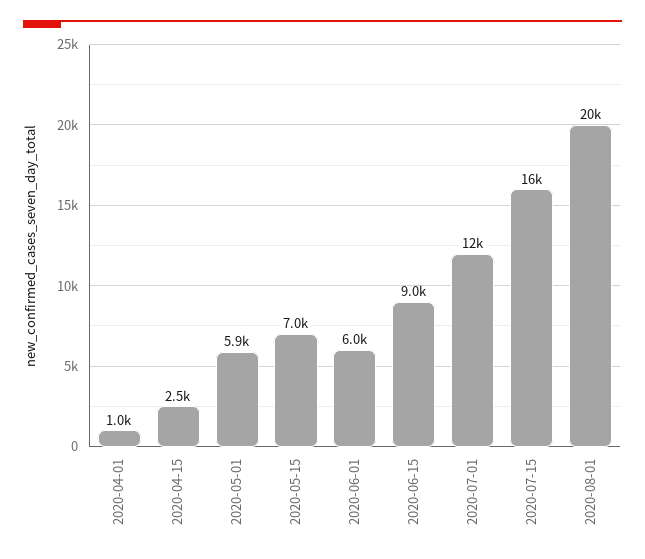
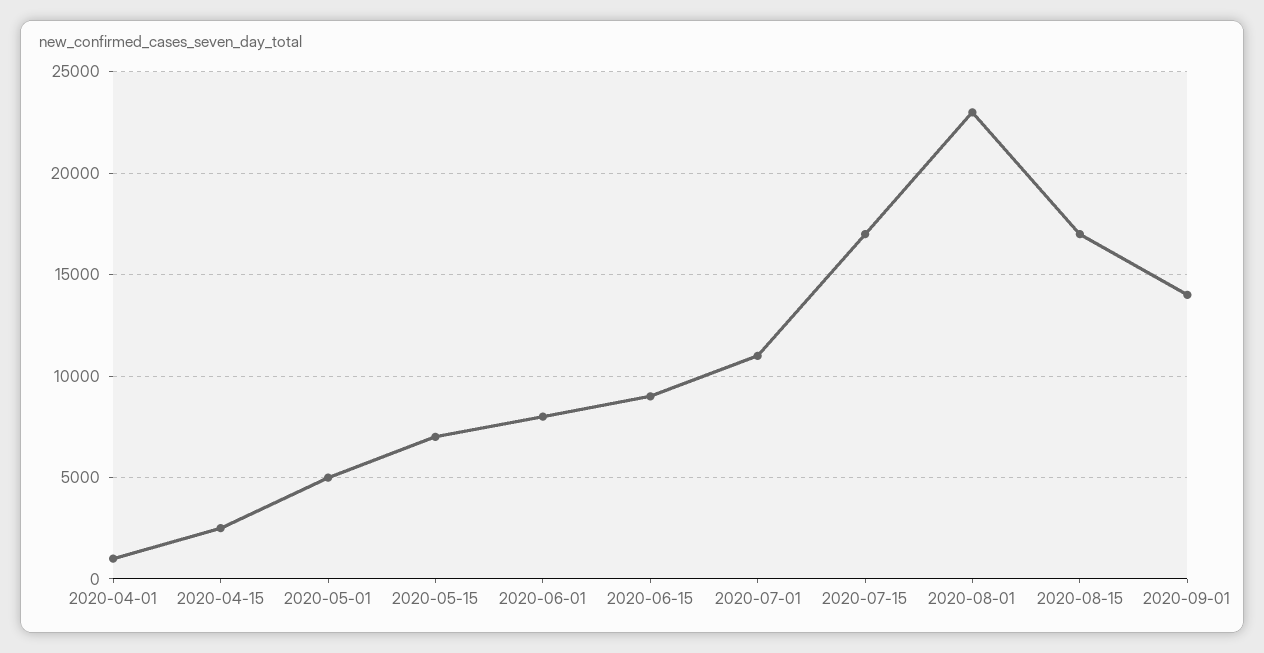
2020-05-01: 5900 -> 5000
2020-06-01: 6000 -> 8000
2020-07-01: 12000 -> 11000
2020-07-15: 16000 -> 17000
2020-08-01: 20000 -> 23000
2020-08-15: none -> 17000
2020-09-01: none -> 14000

